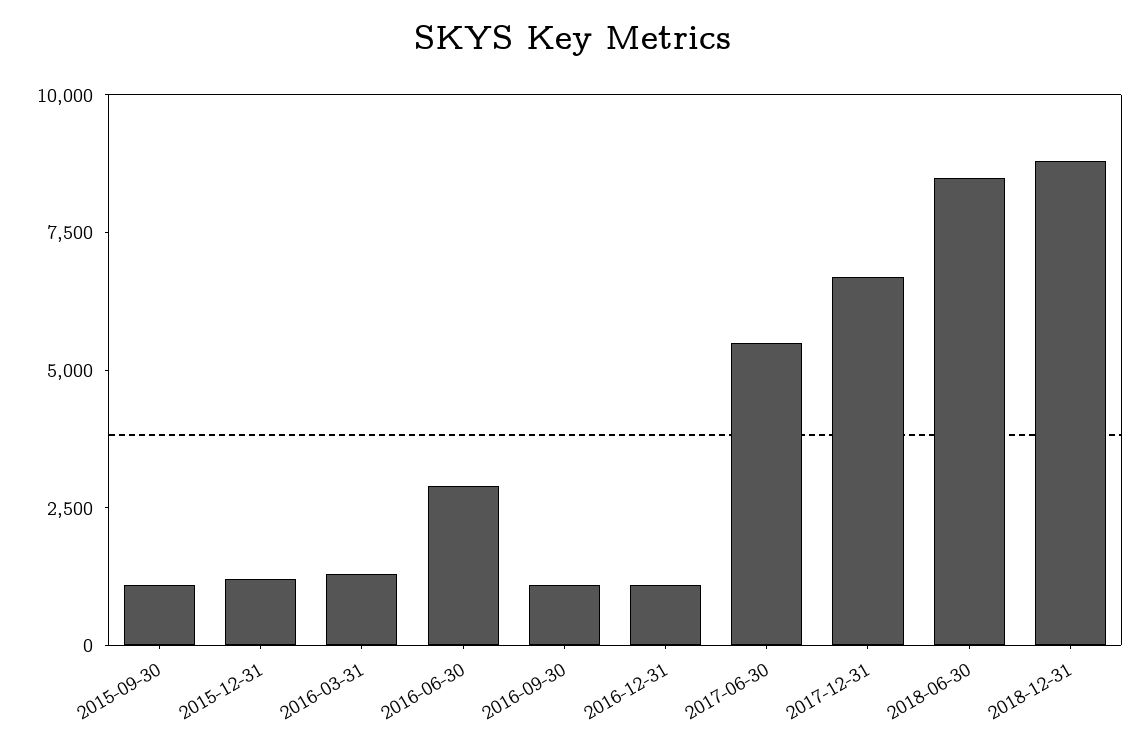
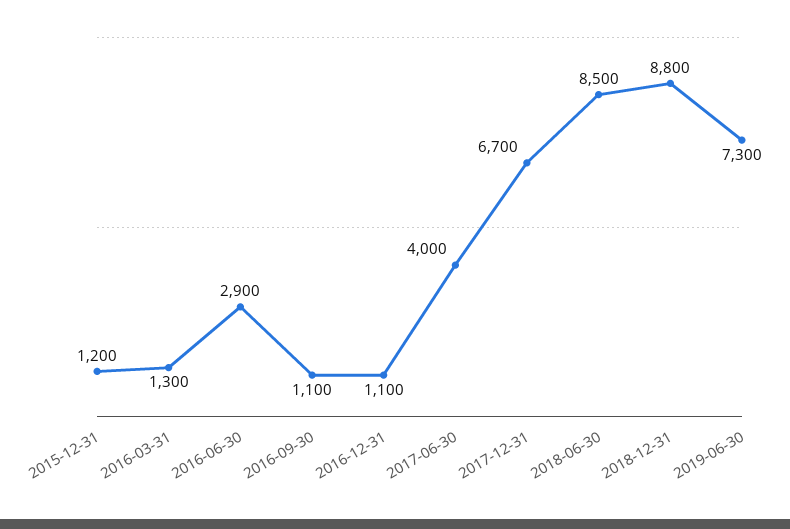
2015-09-30: 1000 -> none
2017-06-30: 5500 -> 4000
2019-06-30: none -> 7300

